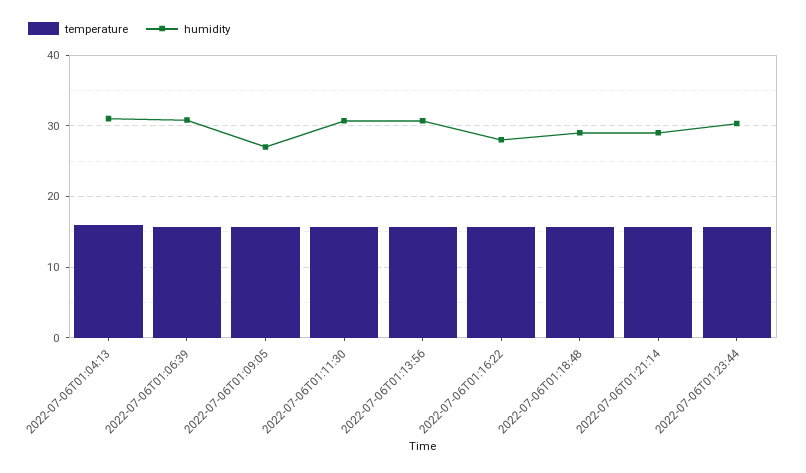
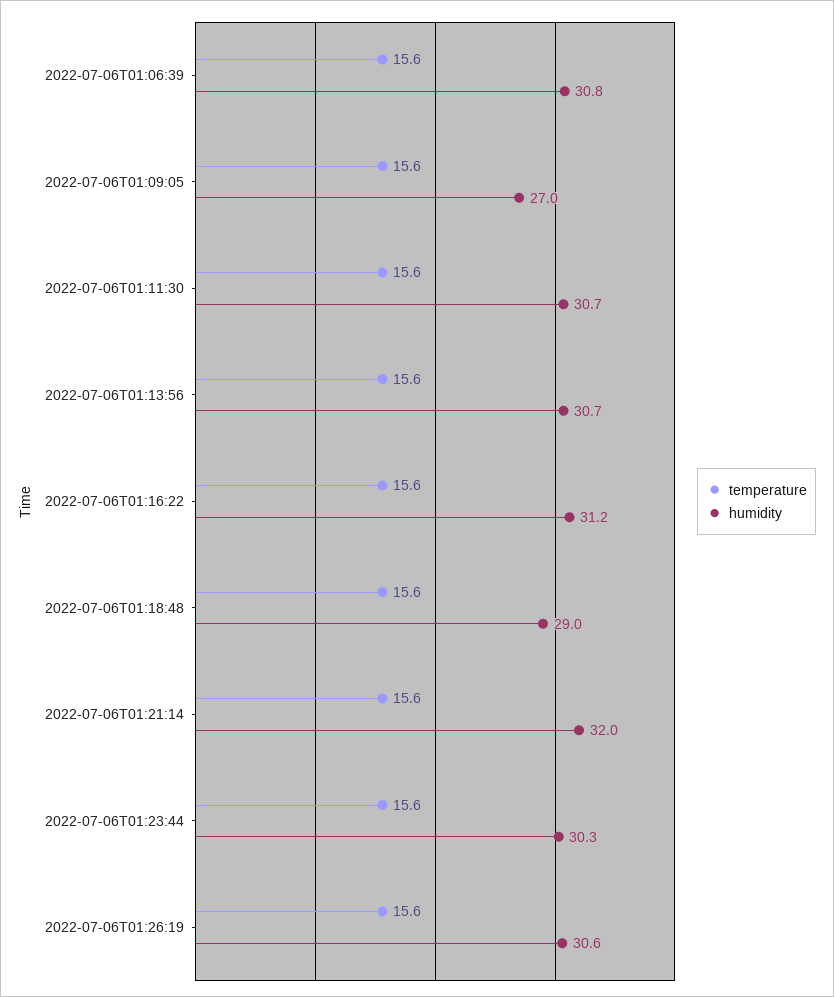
temperature, 2022-07-06T01:04:13: 16 -> none
humidity, 2022-07-06T01:04:13: 31 -> none
humidity, 2022-07-06T01:16:22: 28 -> 31.2
humidity, 2022-07-06T01:21:14: 29 -> 32
temperature, 2022-07-06T01:26:19: none -> 15.6
humidity, 2022-07-06T01:26:19: none -> 30.6

